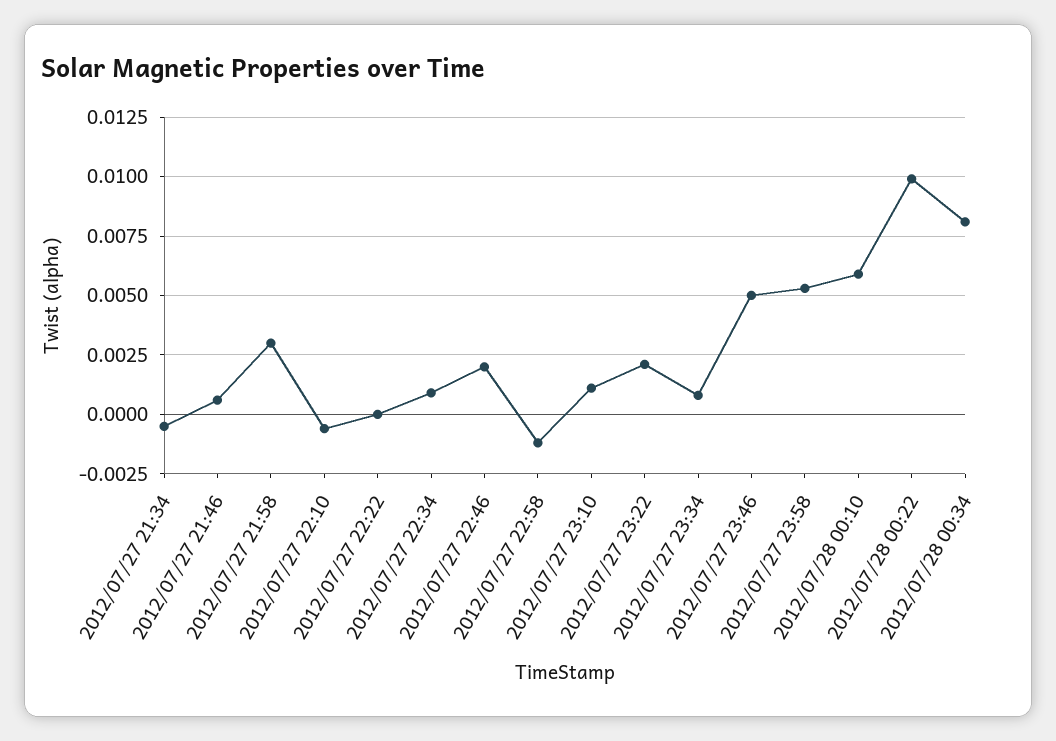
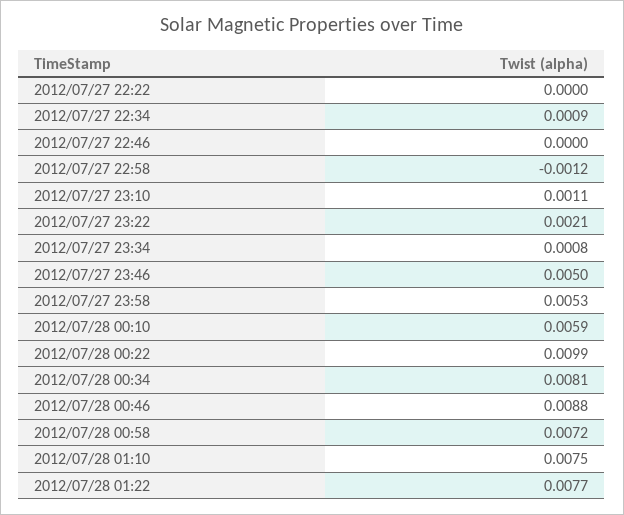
2012/07/27 21:34: -0.0005 -> none
2012/07/27 21:46: 0.0005 -> none
2012/07/27 21:58: 0.003 -> none
2012/07/27 22:10: -0.0005 -> none
2012/07/27 22:46: 0.002 -> 0
2012/07/28 00:46: none -> 0.0088
2012/07/28 00:58: none -> 0.0072
2012/07/28 01:10: none -> 0.0075
2012/07/28 01:22: none -> 0.0077

